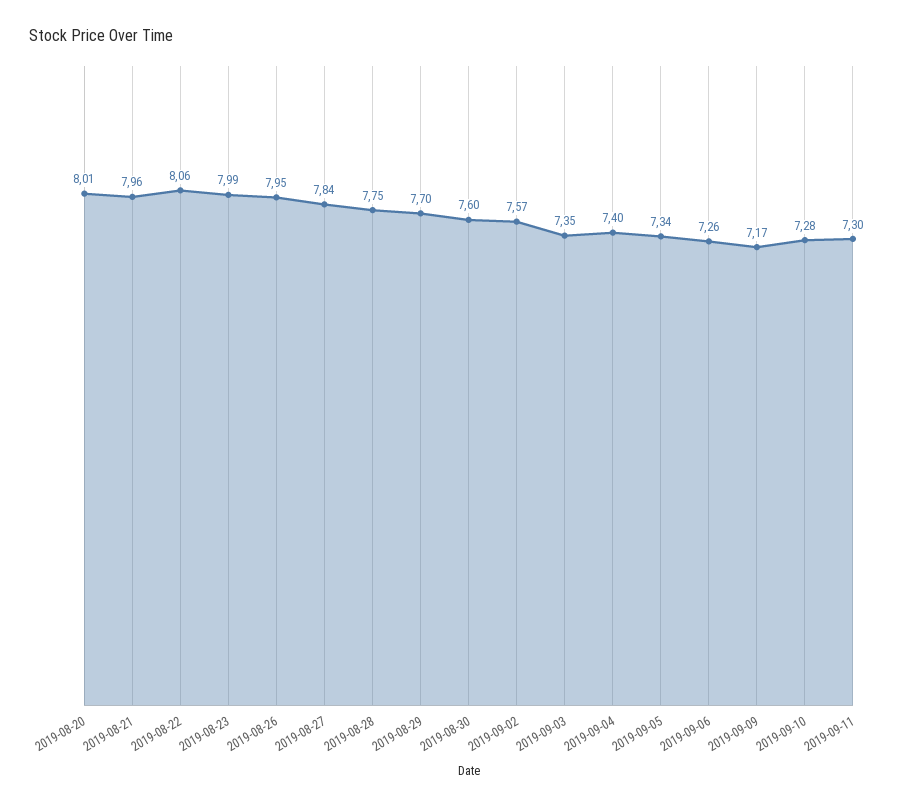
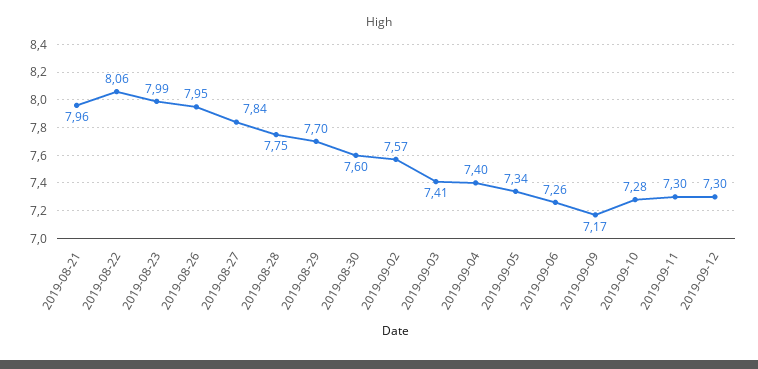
2019-08-20: 8.01 -> none
2019-09-03: 7.35 -> 7.41
2019-09-12: none -> 7.3

